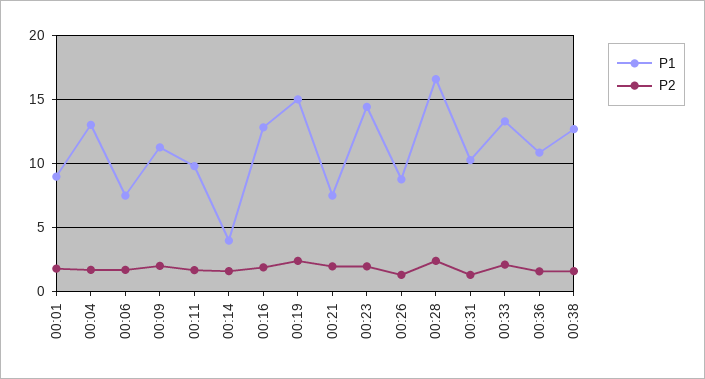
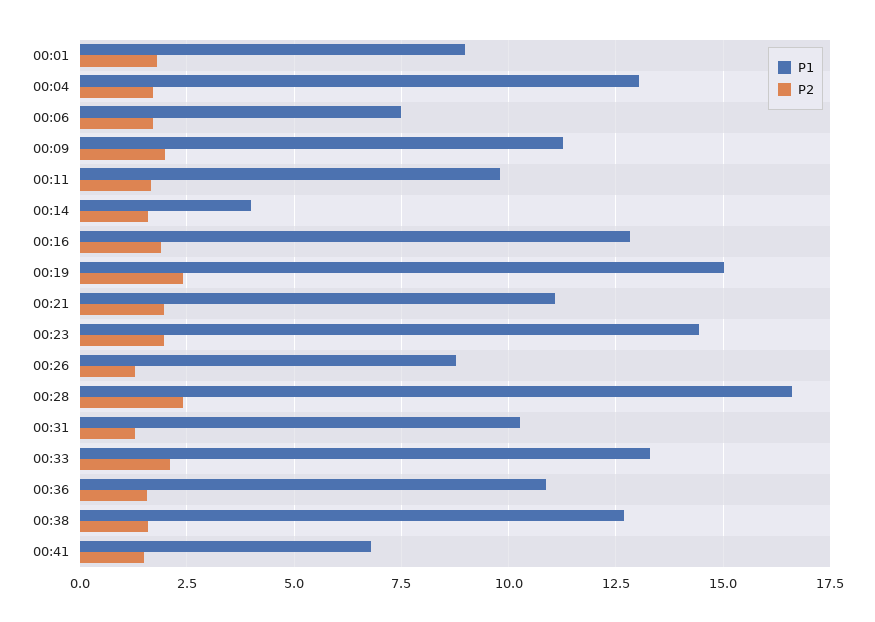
P1, 00:21: 7.5 -> 11
P1, 00:41: none -> 6.75
P2, 00:41: none -> 1.5

